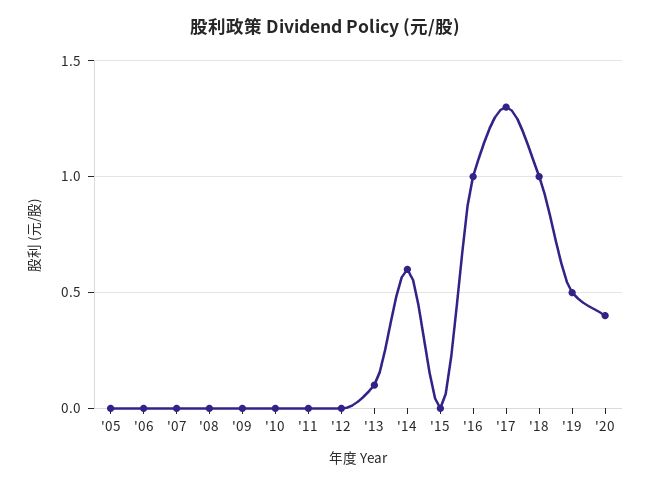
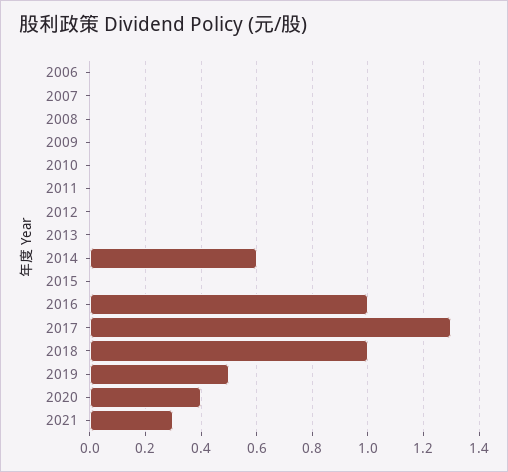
'05: 0 -> none
'13: 0.1 -> 0
2021: none -> 0.3

